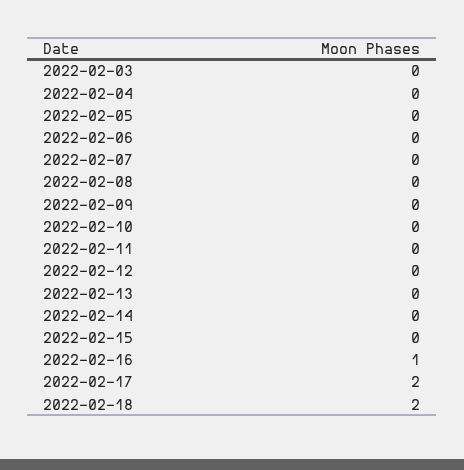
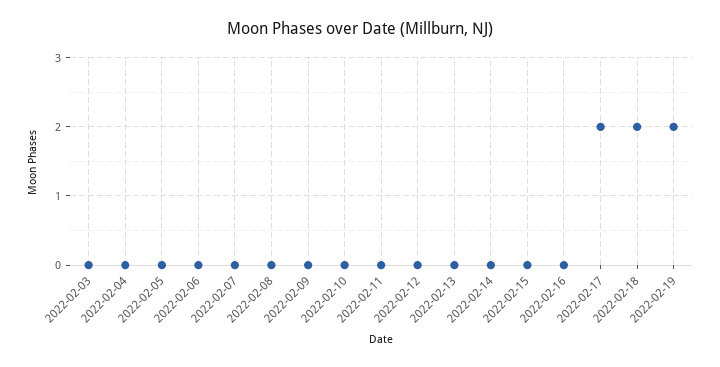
2022-02-16: 1 -> 0
2022-02-19: none -> 2

